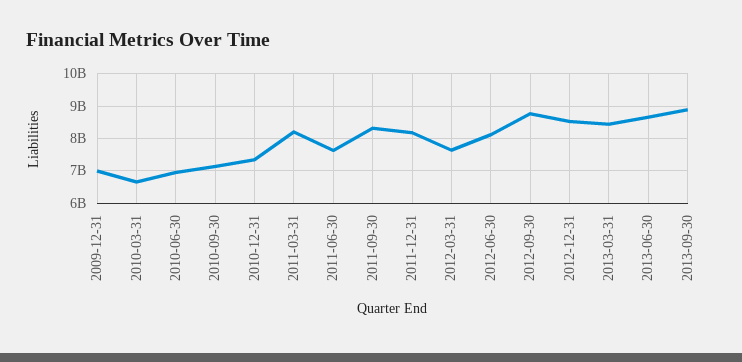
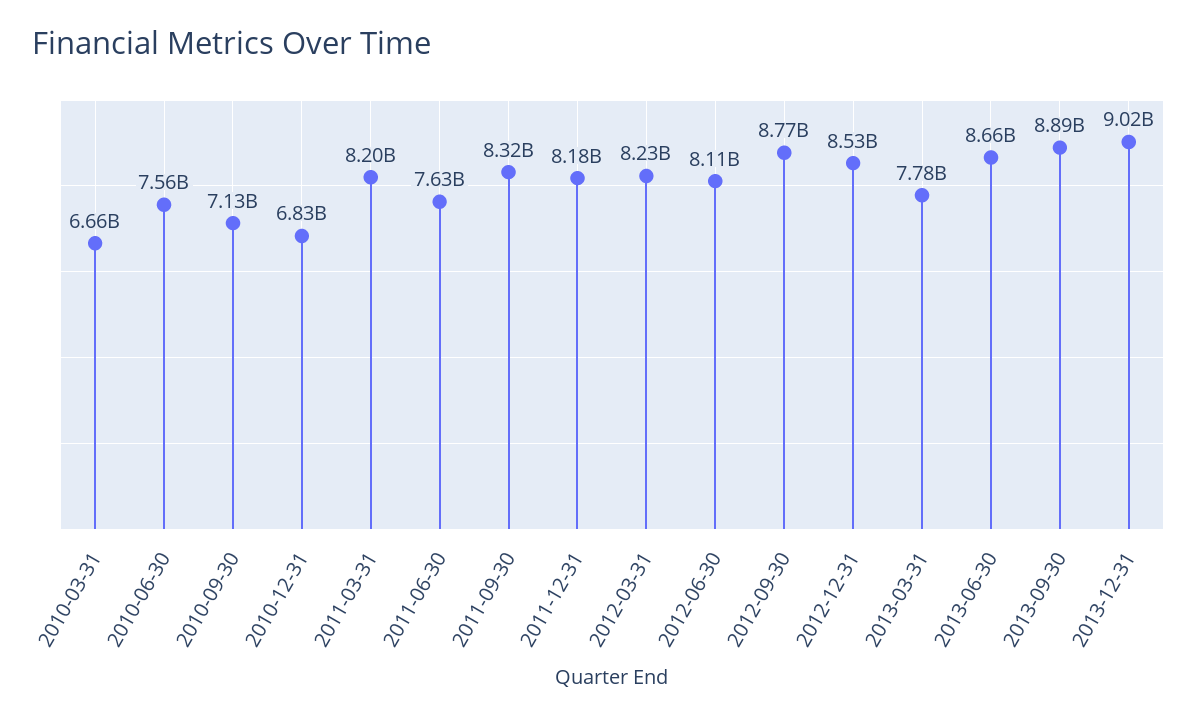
2009-12-31: 7000000000 -> none
2010-06-30: 7000000000 -> 7560000000
2010-12-31: 7400000000 -> 6830000000
2012-03-31: 7600000000 -> 8230000000
2013-03-31: 8400000000 -> 7780000000
2013-12-31: none -> 9020000000

